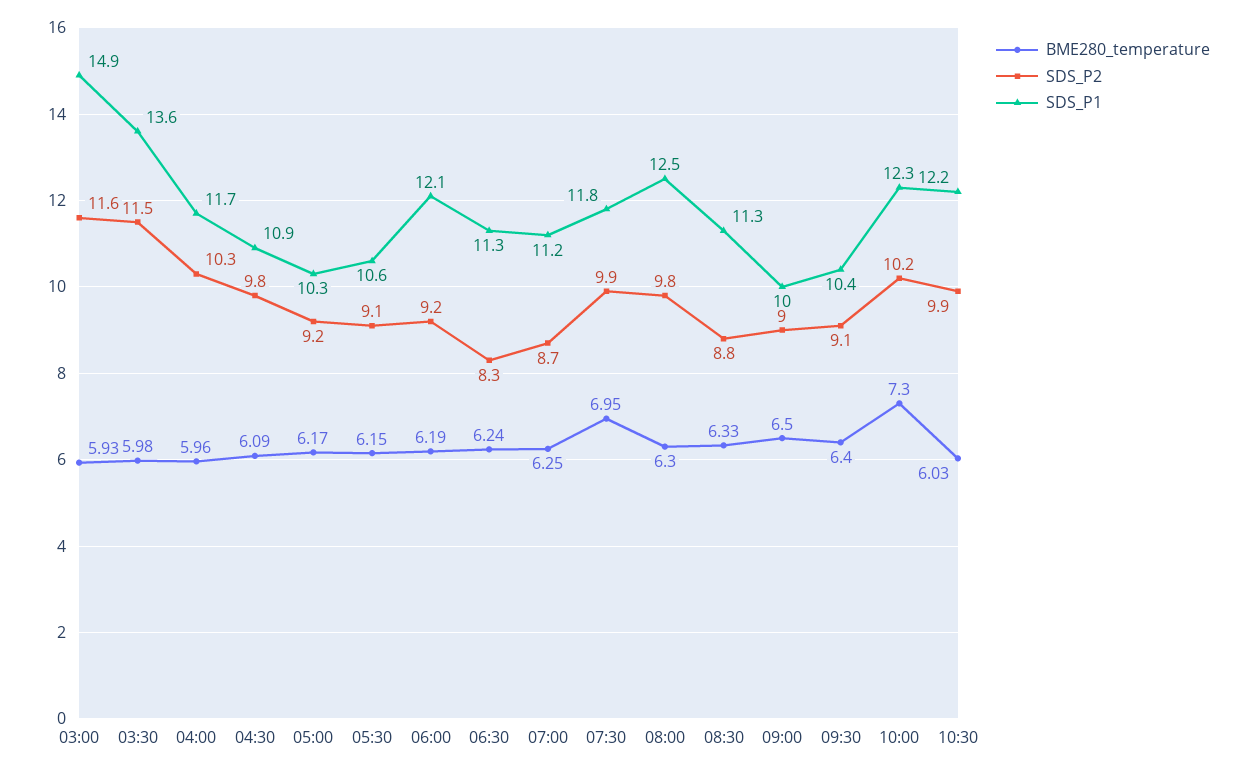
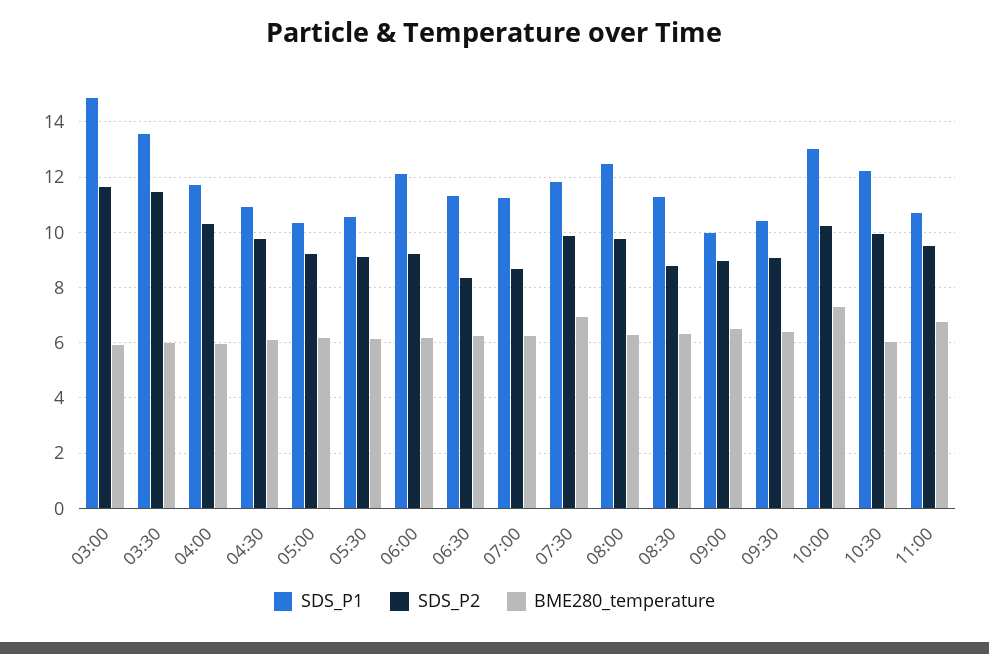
SDS_P1, 10:00: 12.3 -> 13
SDS_P1, 11:00: none -> 10.75
SDS_P2, 11:00: none -> 9.5
BME280_temperature, 11:00: none -> 6.75

